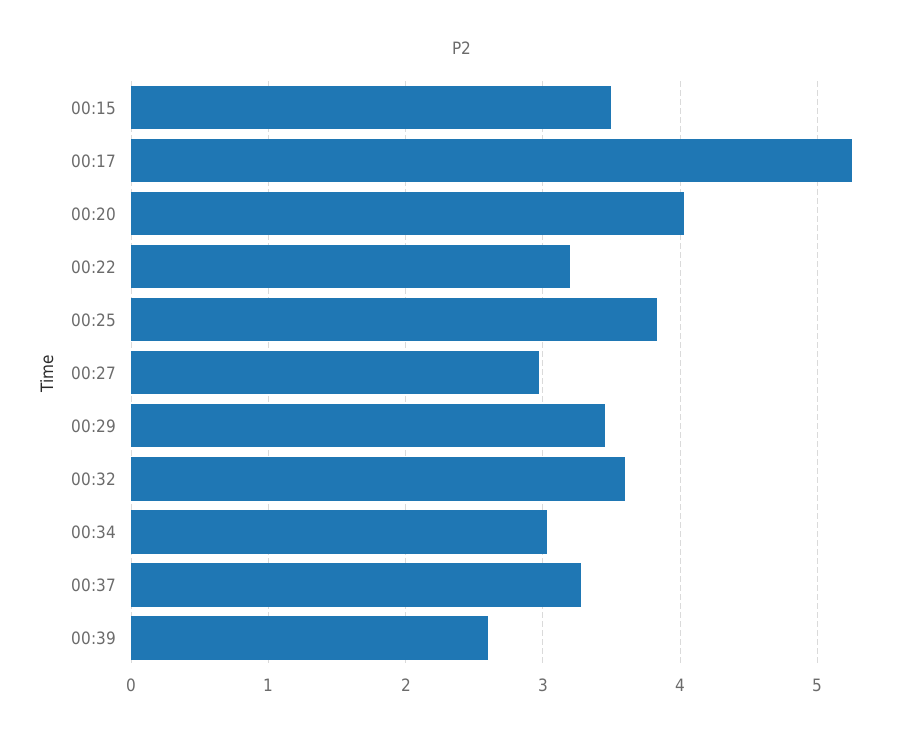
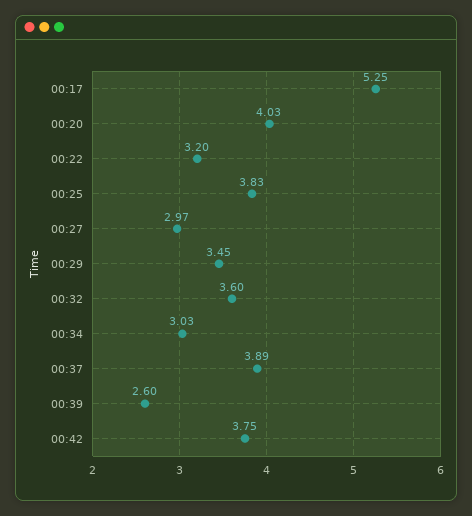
00:15: 3.5 -> none
00:37: 3.3 -> 3.89
00:42: none -> 3.75

